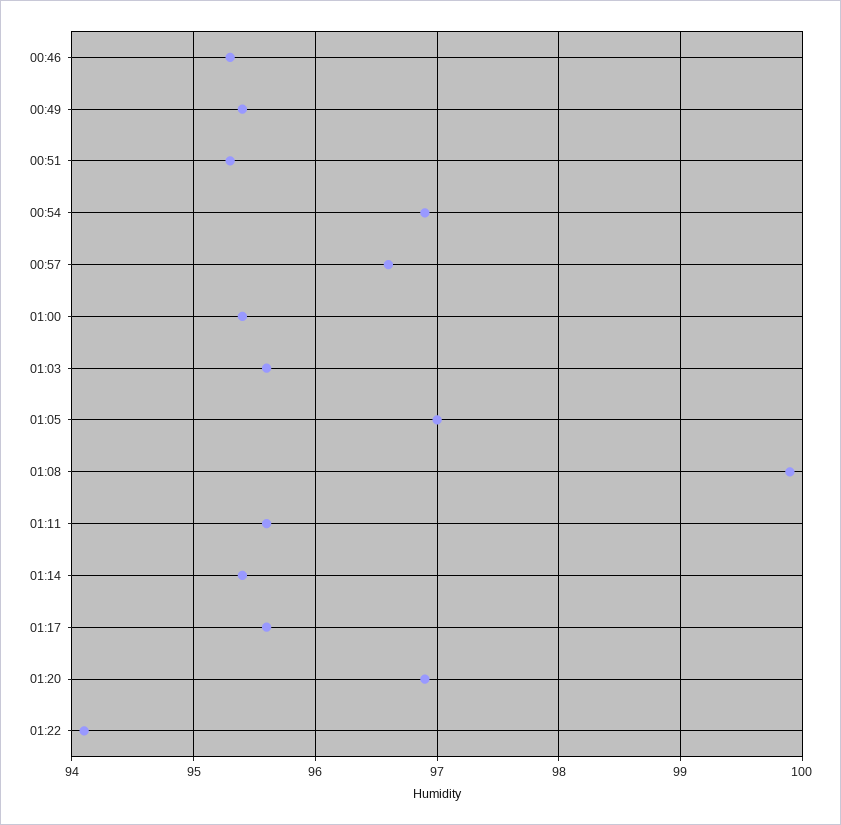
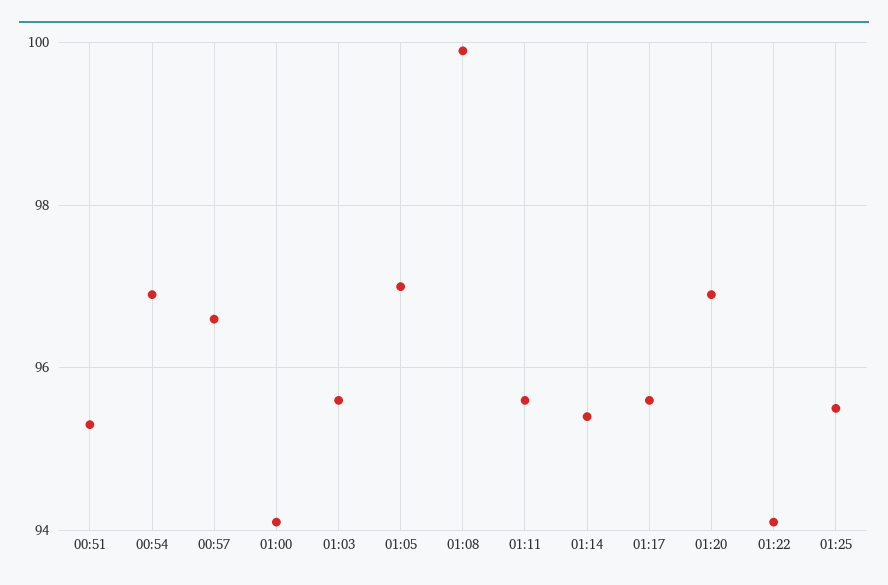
00:46: 95.3 -> none
00:49: 95.4 -> none
01:00: 95.4 -> 94
01:25: none -> 95.5

